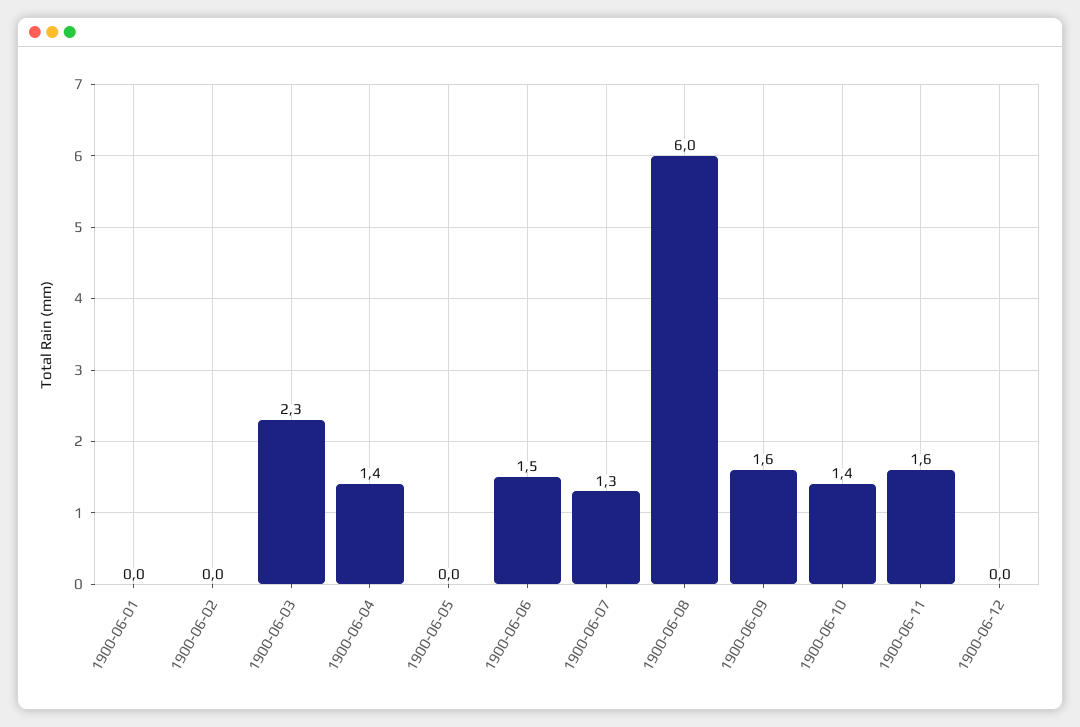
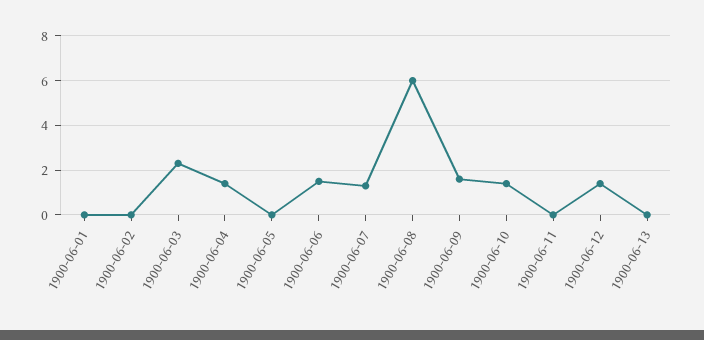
1900-06-11: 1.6 -> 0
1900-06-12: 0 -> 1.5
1900-06-13: none -> 0

